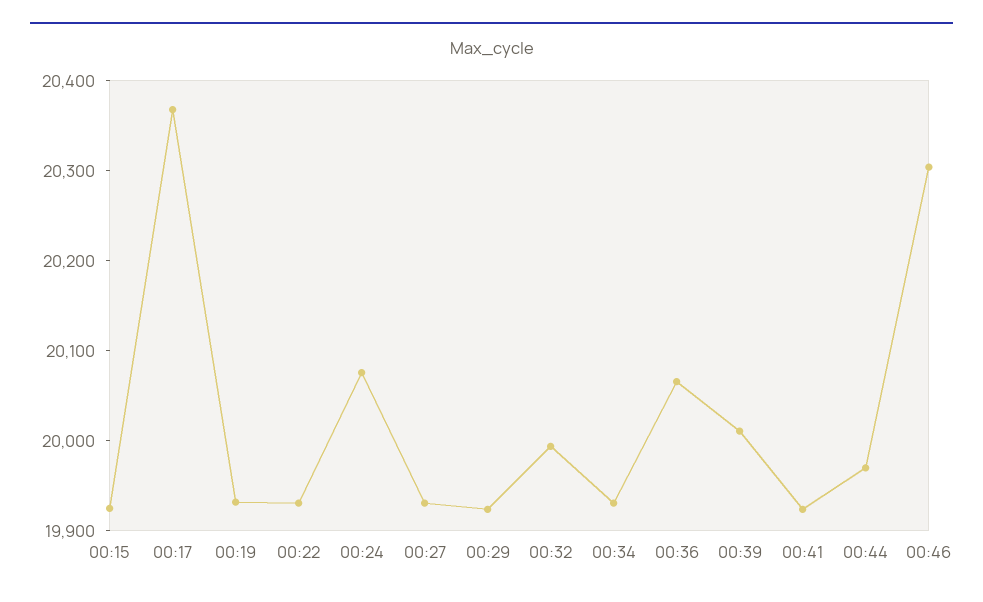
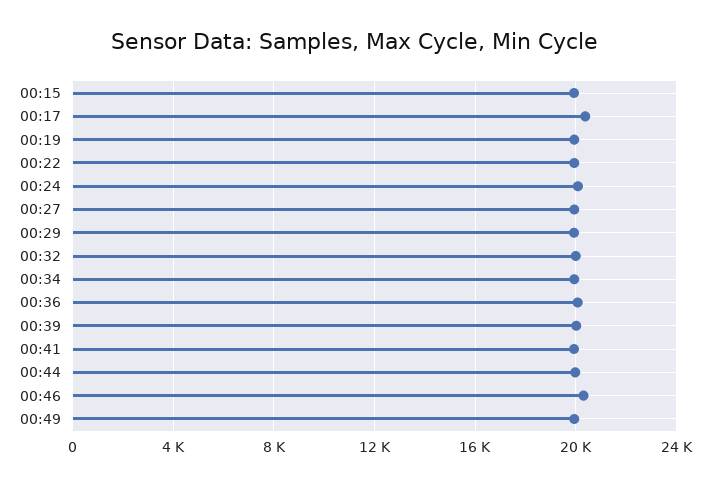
00:49: none -> 20000

